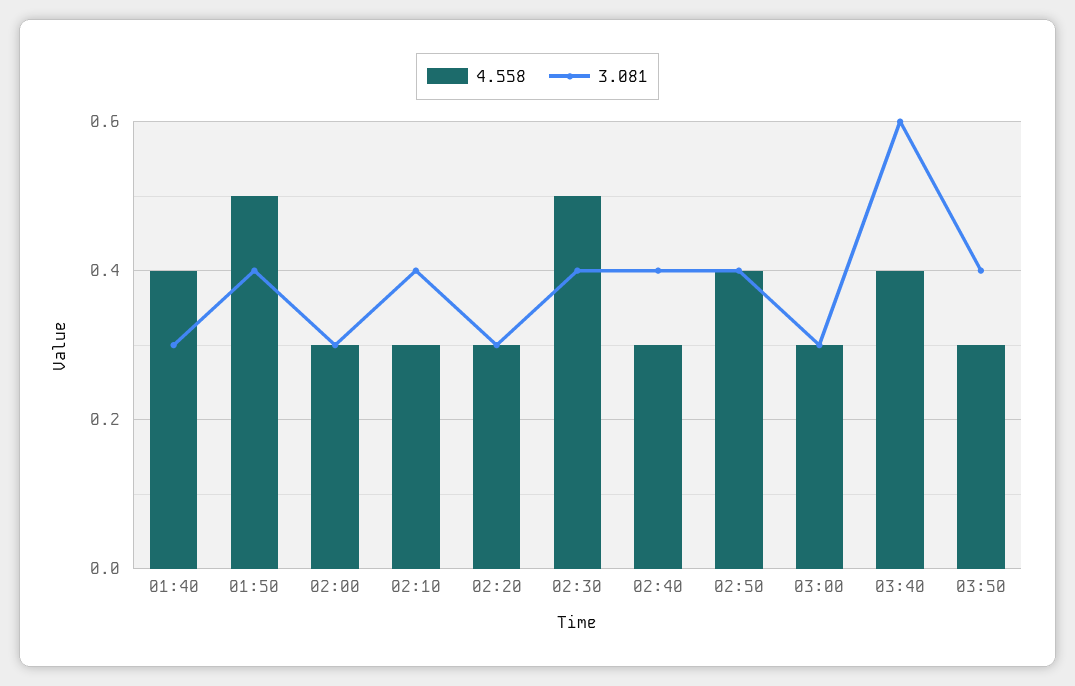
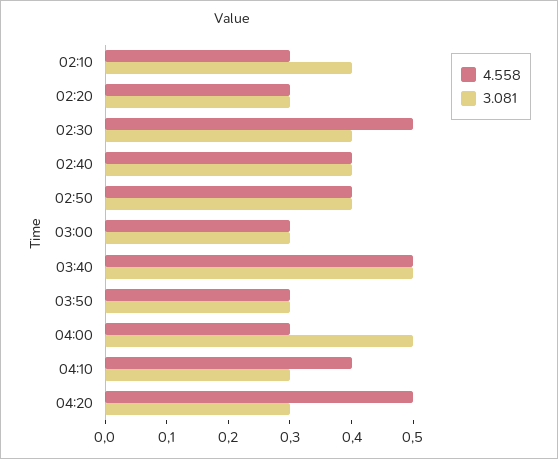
4.558, 01:40: 0.4 -> none
3.081, 01:40: 0.3 -> none
4.558, 01:50: 0.5 -> none
3.081, 01:50: 0.4 -> none
4.558, 02:00: 0.3 -> none
3.081, 02:00: 0.3 -> none
4.558, 02:40: 0.3 -> 0.4
4.558, 03:40: 0.4 -> 0.5
3.081, 03:40: 0.6 -> 0.5
3.081, 03:50: 0.4 -> 0.3
4.558, 04:00: none -> 0.3
3.081, 04:00: none -> 0.5
4.558, 04:10: none -> 0.4
3.081, 04:10: none -> 0.3
4.558, 04:20: none -> 0.5
3.081, 04:20: none -> 0.3

